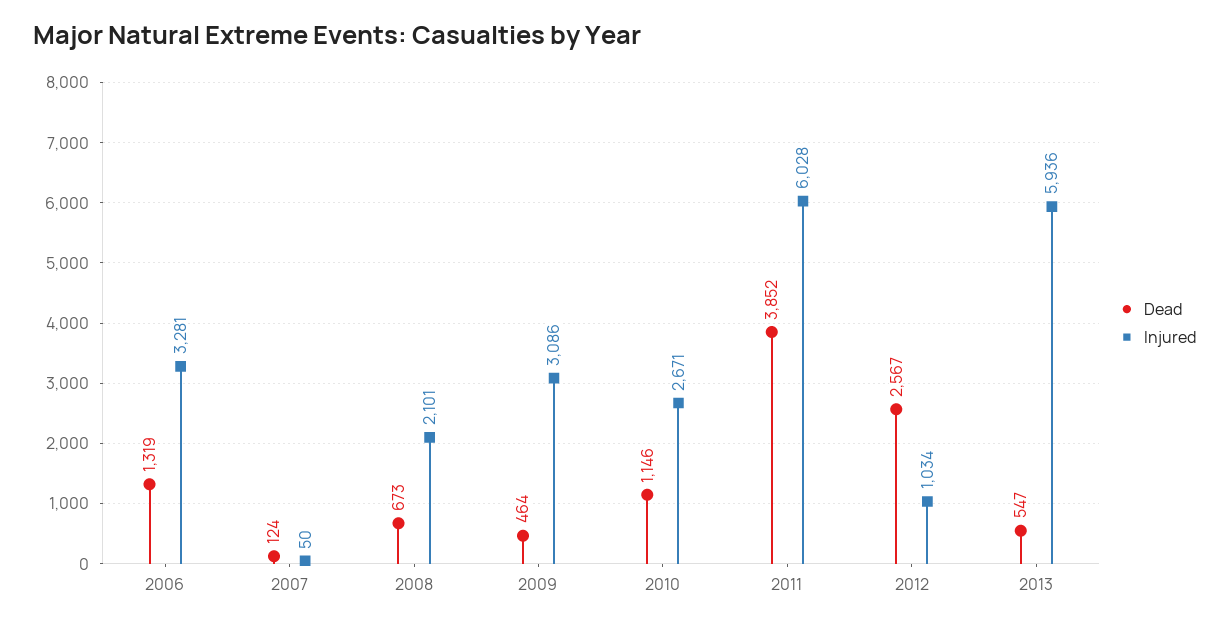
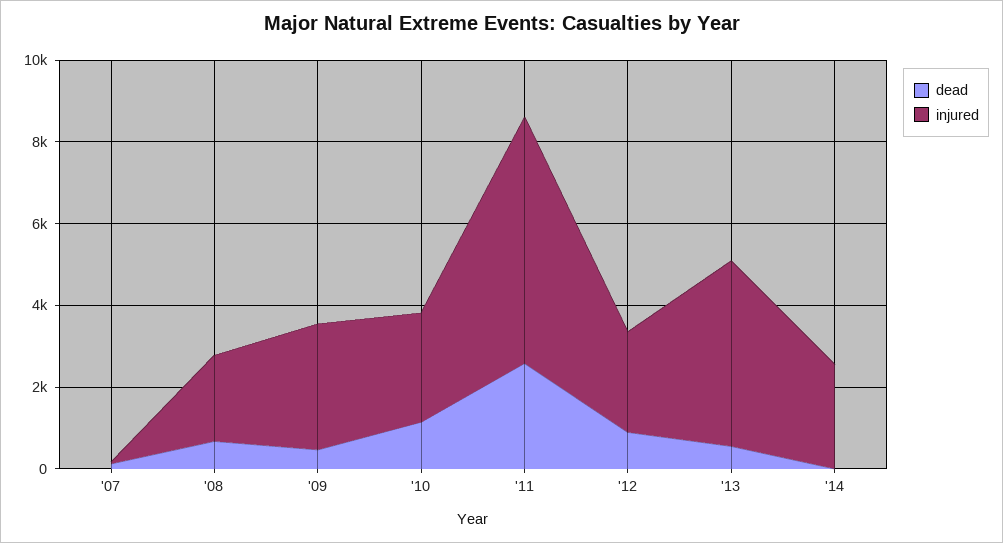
Dead, 2006: 1319 -> none
Injured, 2006: 3281 -> none
Dead, 2011: 3852 -> 2500
Dead, 2012: 2567 -> 1000
Injured, 2012: 1034 -> 2500
Injured, 2013: 5936 -> 4500
Dead, '14: none -> 0
Injured, '14: none -> 2500

